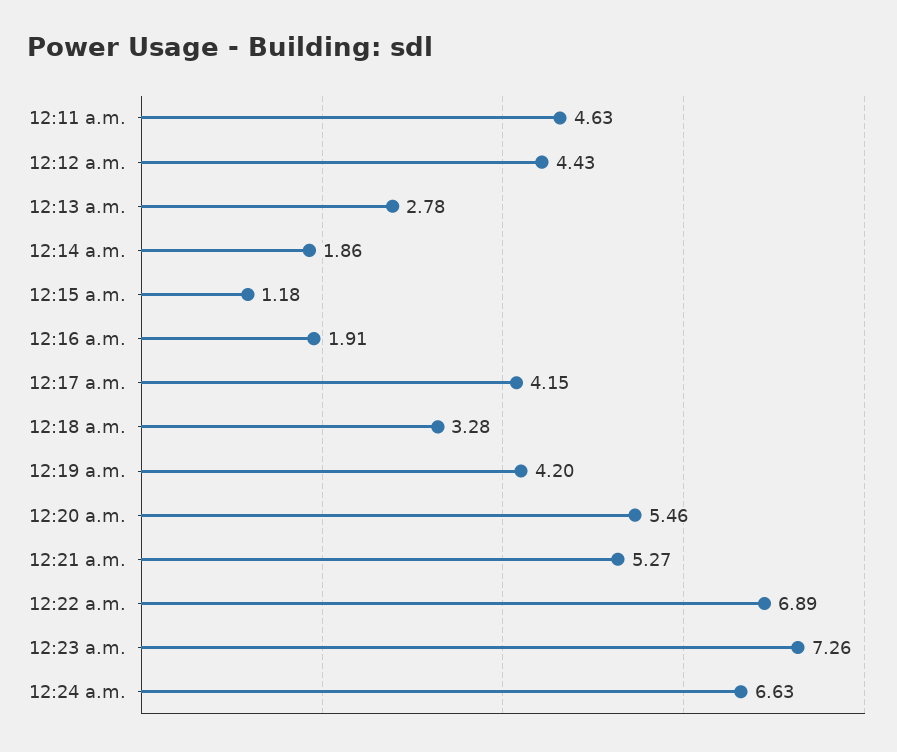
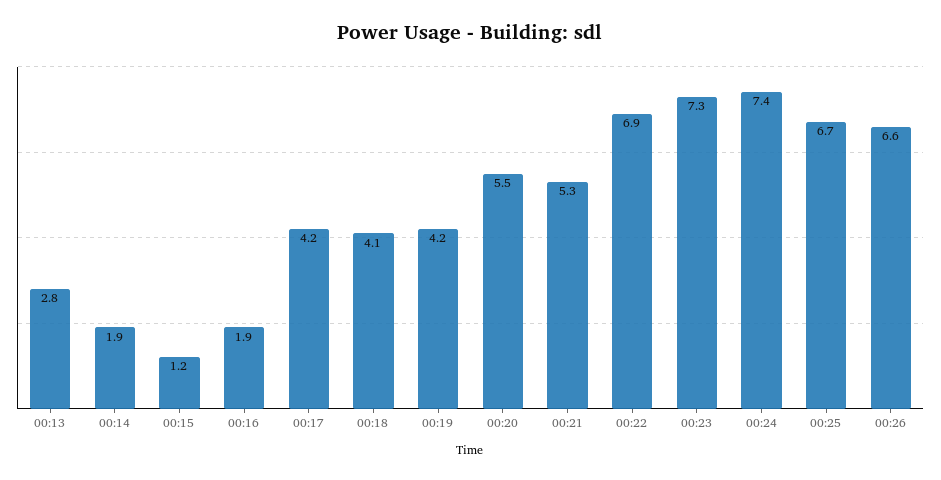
12:11 a.m.: 4.63 -> none
12:12 a.m.: 4.43 -> none
12:18 a.m.: 3.28 -> 4.1
12:24 a.m.: 6.63 -> 7.4
00:25: none -> 6.7
00:26: none -> 6.6

